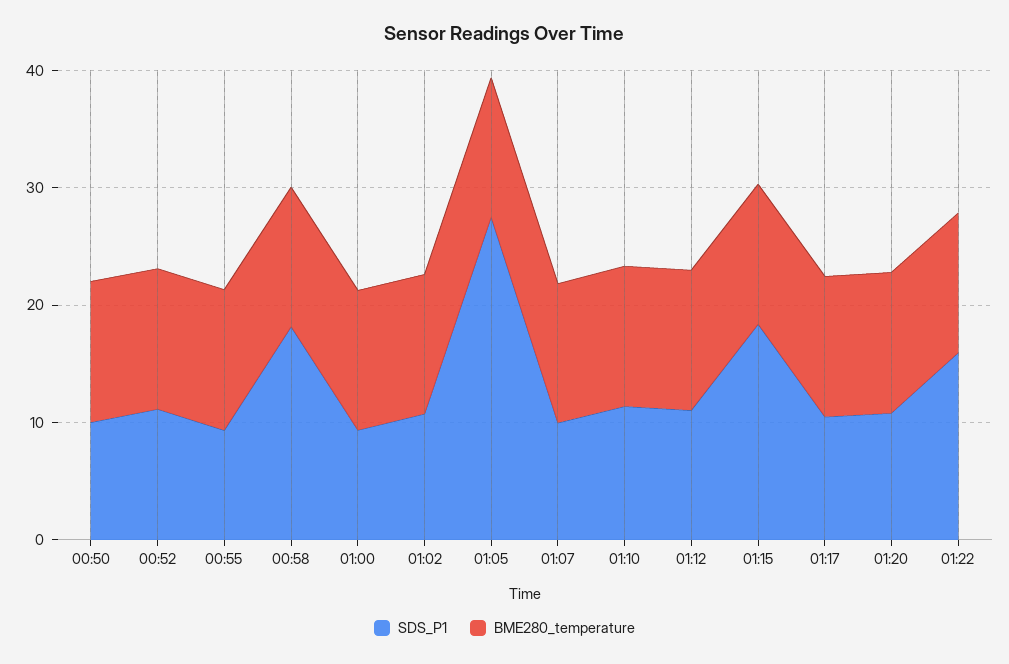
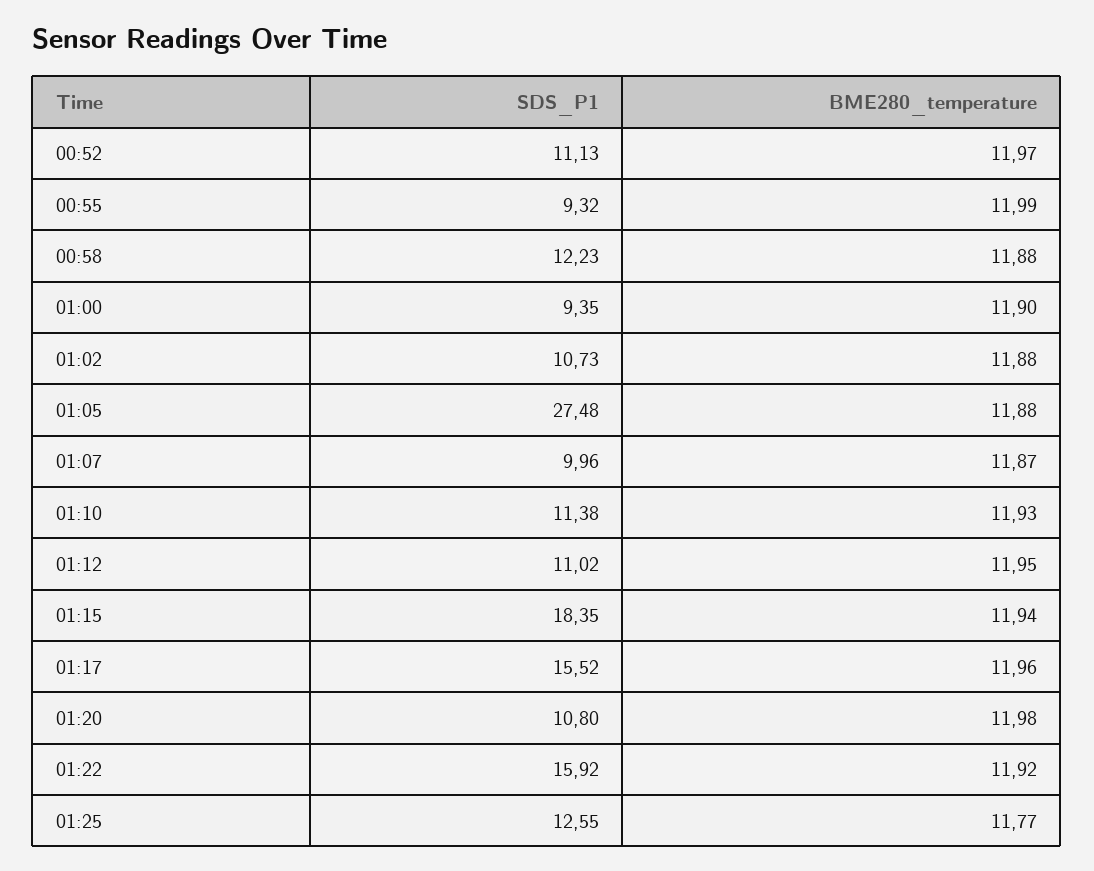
SDS_P1, 00:50: 10 -> none
BME280_temperature, 00:50: 12 -> none
SDS_P1, 00:58: 18 -> 12.23
SDS_P1, 01:17: 10 -> 15.52
SDS_P1, 01:25: none -> 12.55
BME280_temperature, 01:25: none -> 11.77

